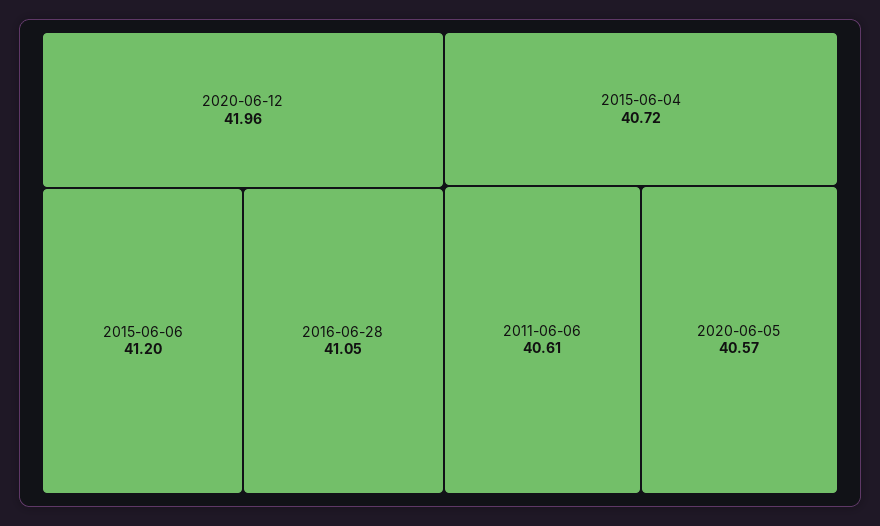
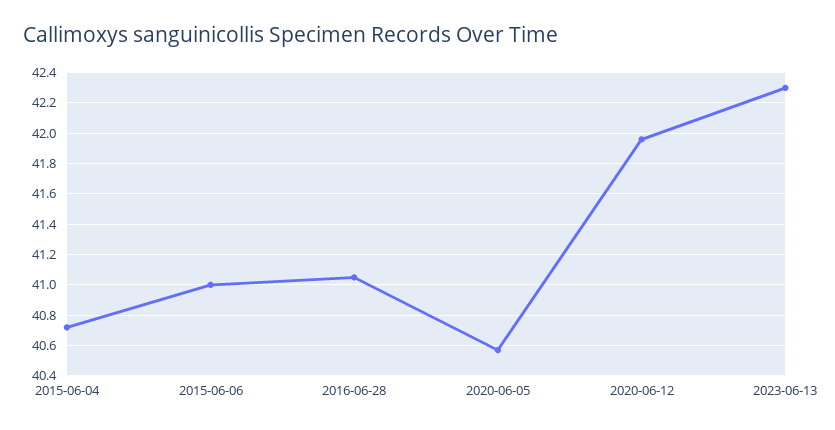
2015-06-06: 41.2 -> 41
2011-06-06: 40.61 -> none
2023-06-13: none -> 42.3

